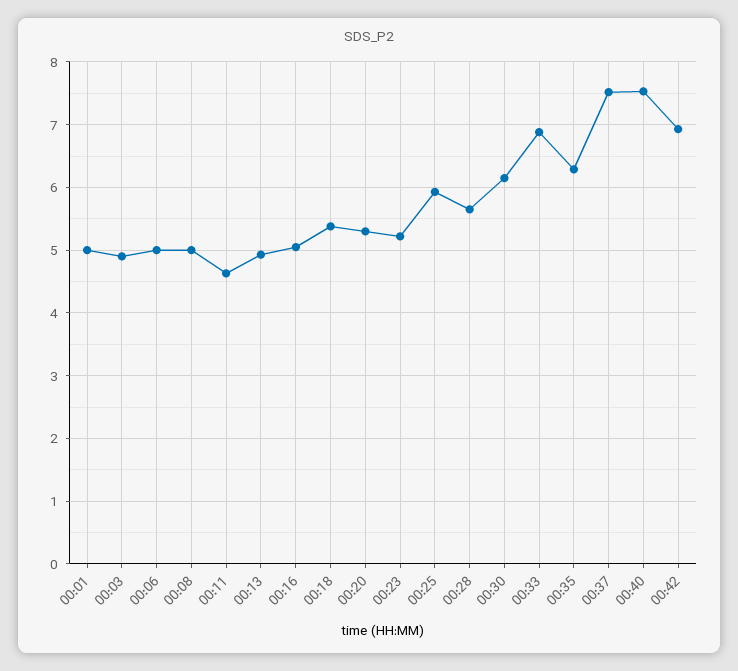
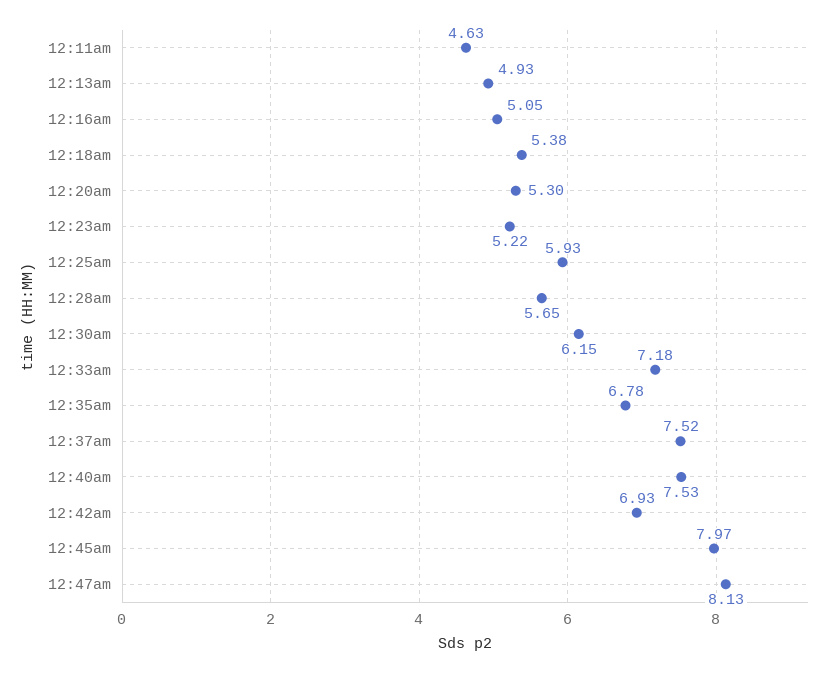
00:01: 5 -> none
00:03: 4.9 -> none
00:06: 5 -> none
00:08: 5 -> none
00:33: 6.9 -> 7.18
00:35: 6.3 -> 6.78
12:45am: none -> 7.97
12:47am: none -> 8.13

